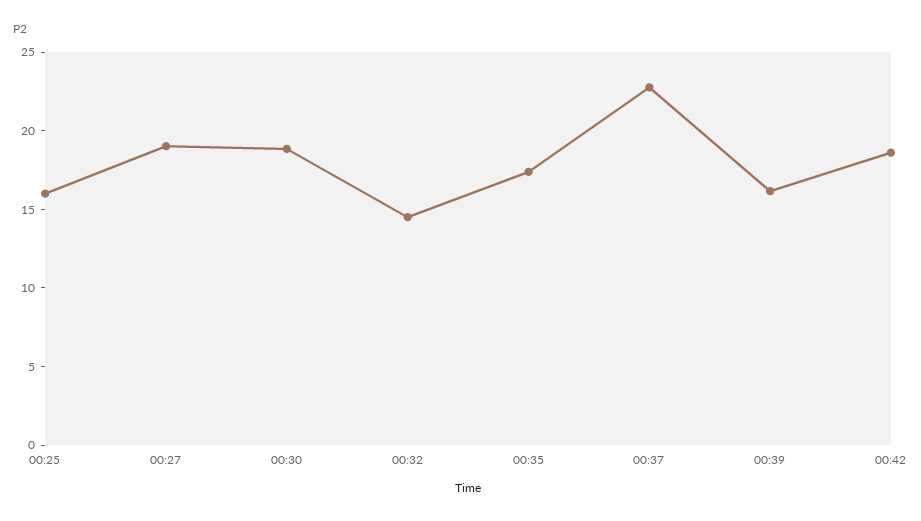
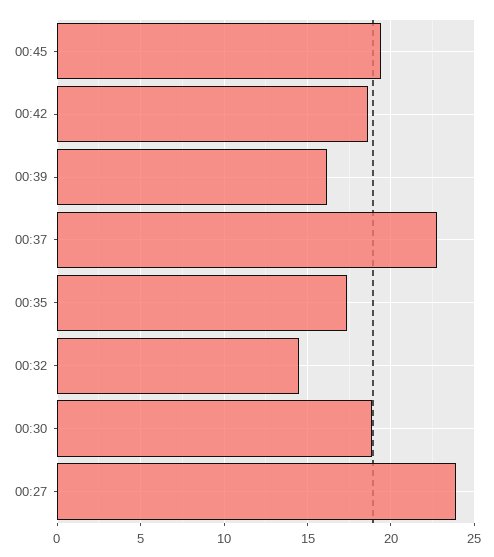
00:25: 16 -> none
00:27: 19 -> 24
00:45: none -> 19.5

